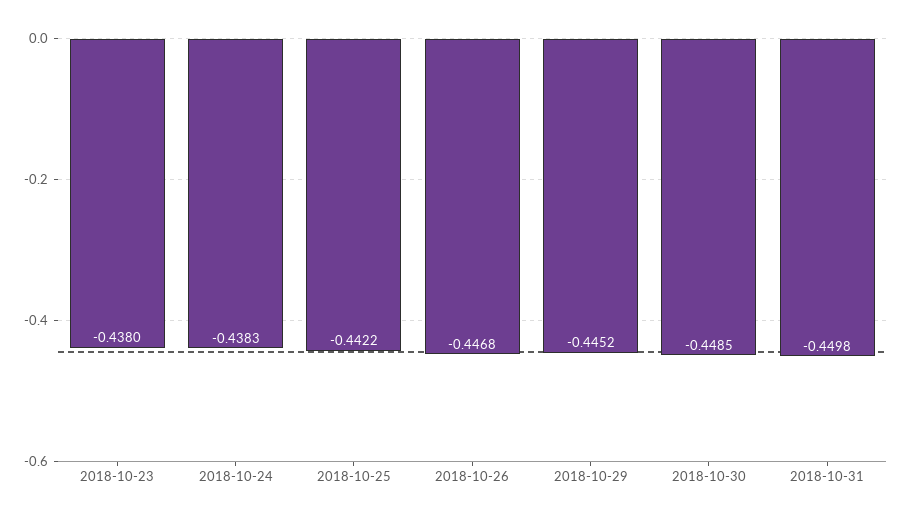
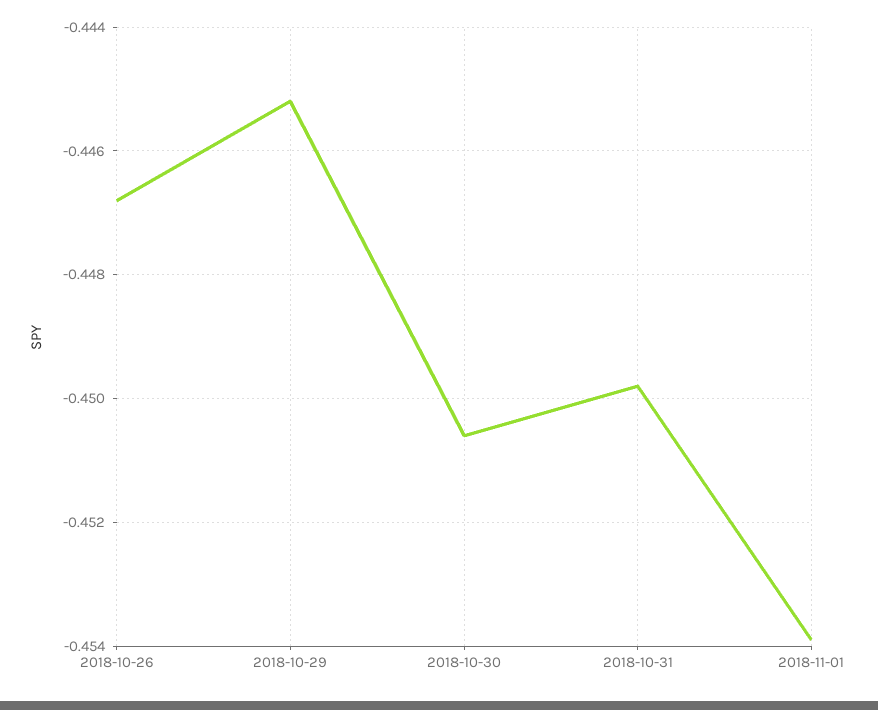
2018-10-23: -0.438 -> none
2018-10-24: -0.4383 -> none
2018-10-25: -0.4422 -> none
2018-10-30: -0.4485 -> -0.4505
2018-11-01: none -> -0.454

